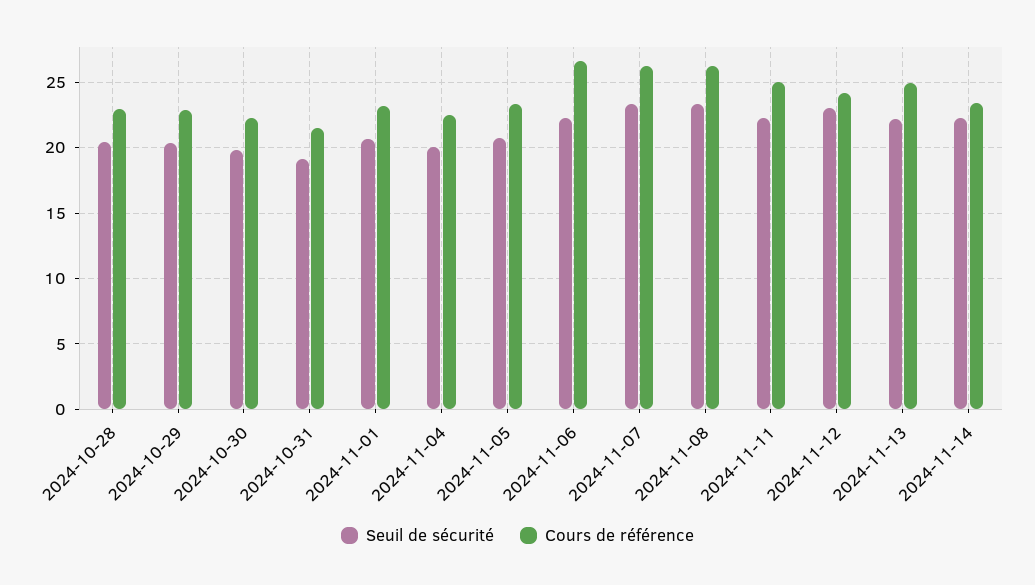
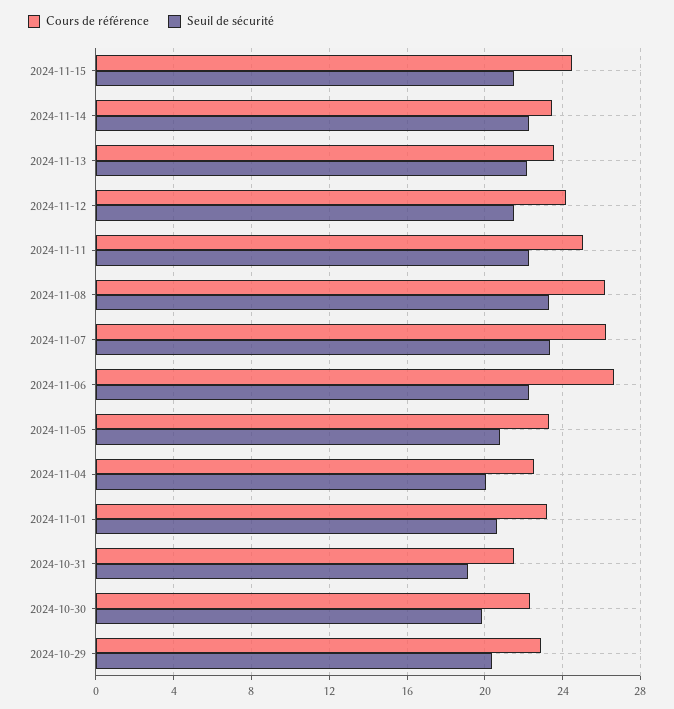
Seuil de sécurité, 2024-10-28: 20.5 -> none
Cours de référence, 2024-10-28: 23 -> none
Seuil de sécurité, 2024-11-12: 23 -> 21.5
Cours de référence, 2024-11-13: 25 -> 23.5
Cours de référence, 2024-11-15: none -> 24.5
Seuil de sécurité, 2024-11-15: none -> 21.5

